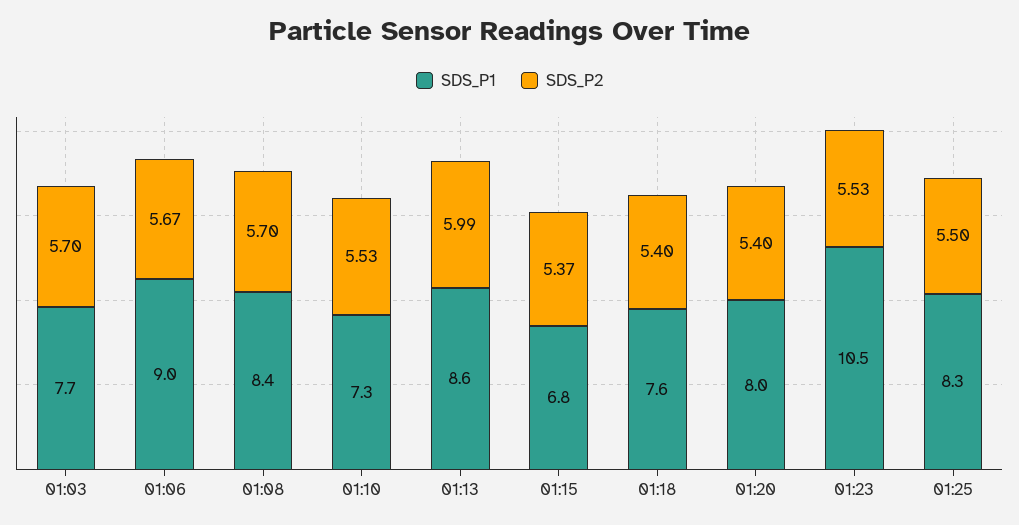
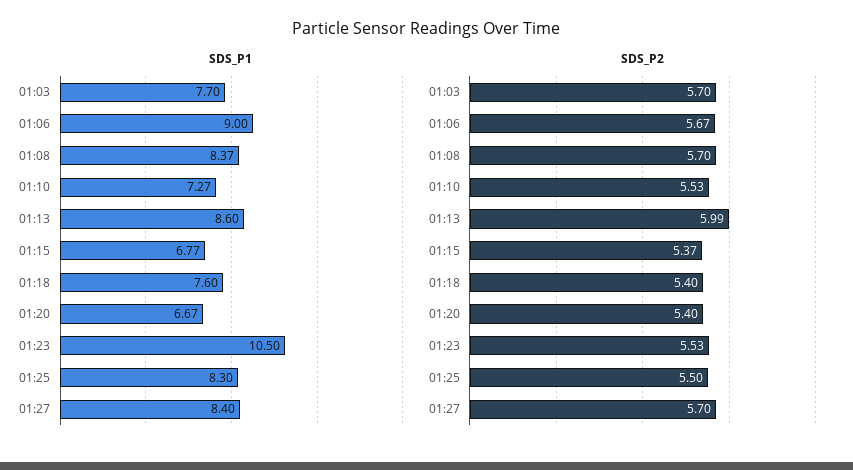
SDS_P1, 01:20: 8 -> 6.67
SDS_P1, 01:27: none -> 8.4
SDS_P2, 01:27: none -> 5.7

